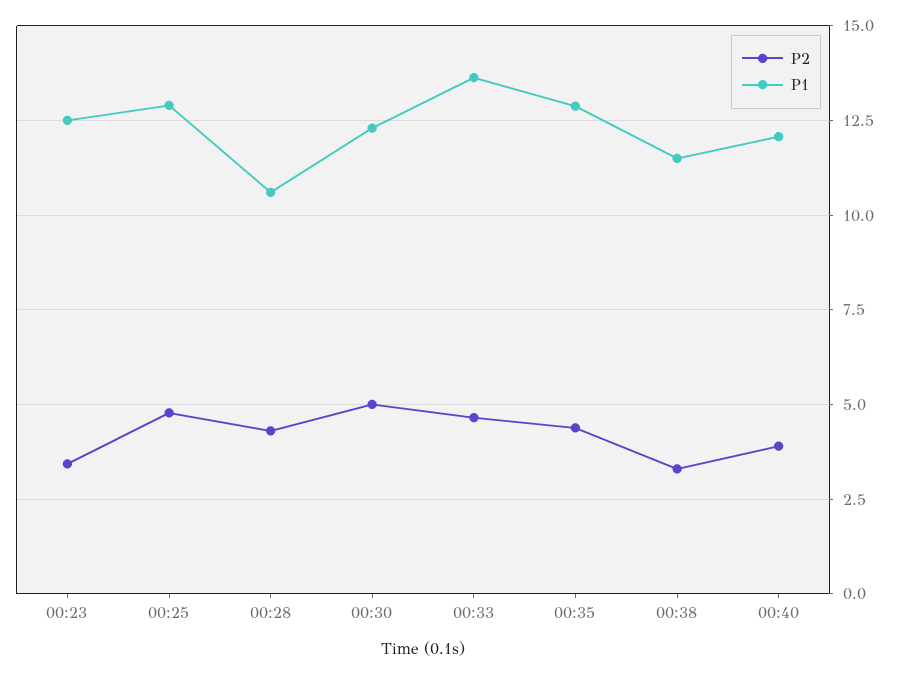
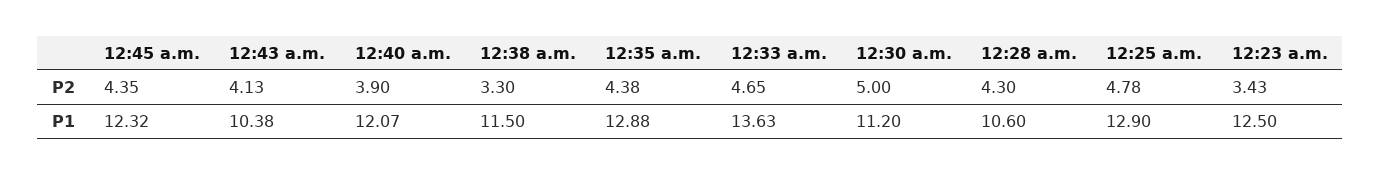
P1, 00:30: 12.25 -> 11.2
P2, 12:45 a.m.: none -> 4.35
P2, 12:43 a.m.: none -> 4.13
P1, 12:45 a.m.: none -> 12.32
P1, 12:43 a.m.: none -> 10.38

